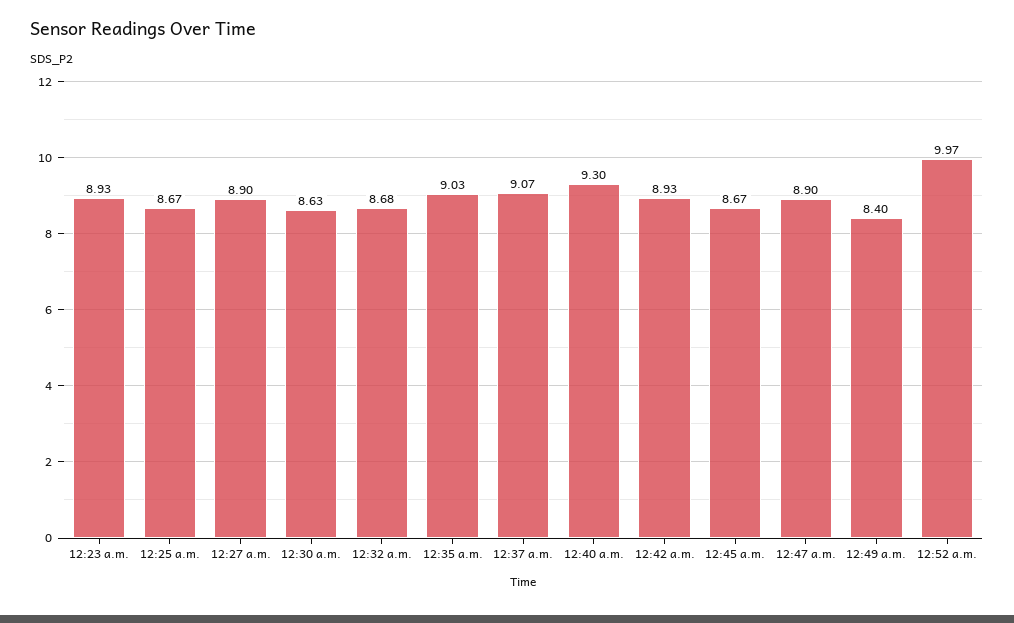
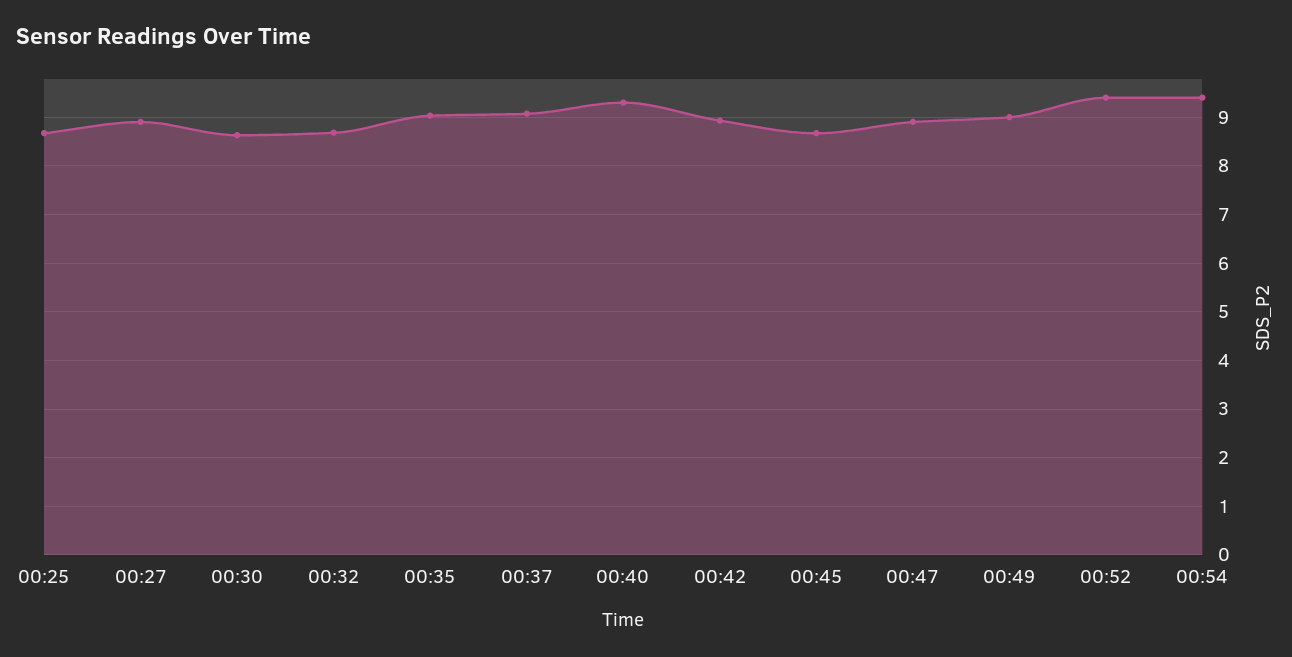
12:23 a.m.: 8.93 -> none
12:49 a.m.: 8.4 -> 9
12:52 a.m.: 9.97 -> 9.4
00:54: none -> 9.4

